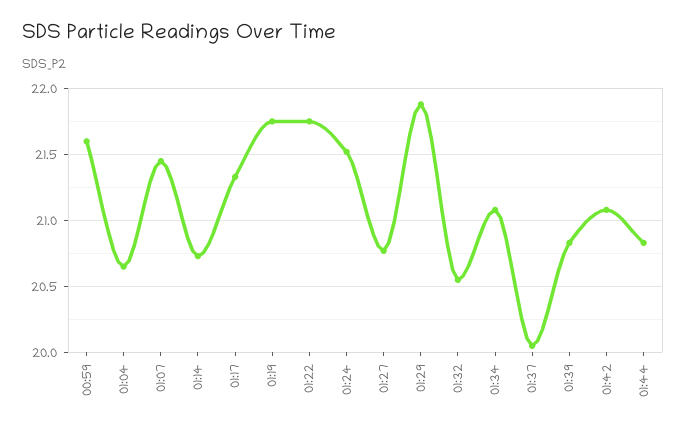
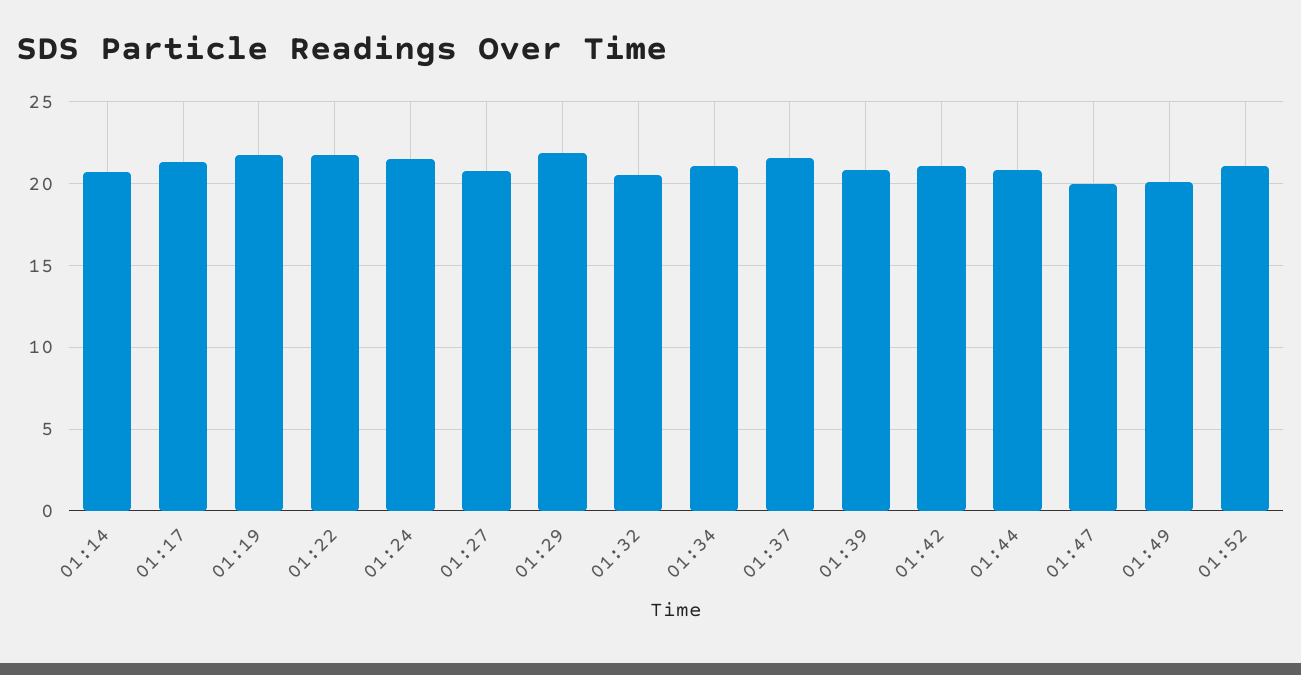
00:59: 21.6 -> none
01:04: 20.65 -> none
01:07: 21.45 -> none
01:37: 20.05 -> 21.5
01:47: none -> 20
01:49: none -> 20
01:52: none -> 21

